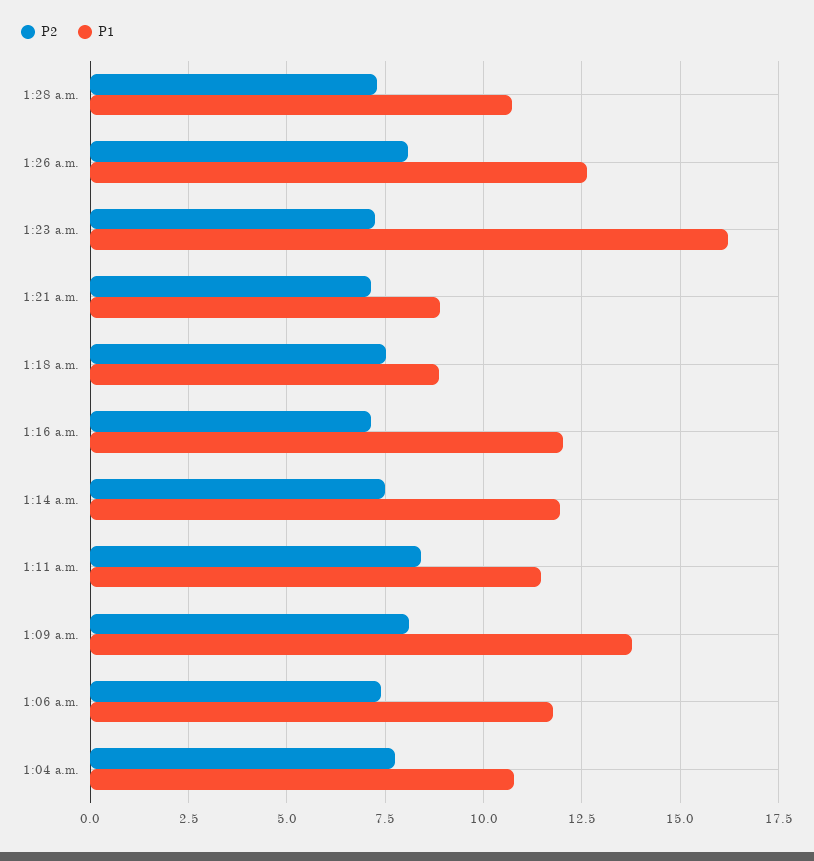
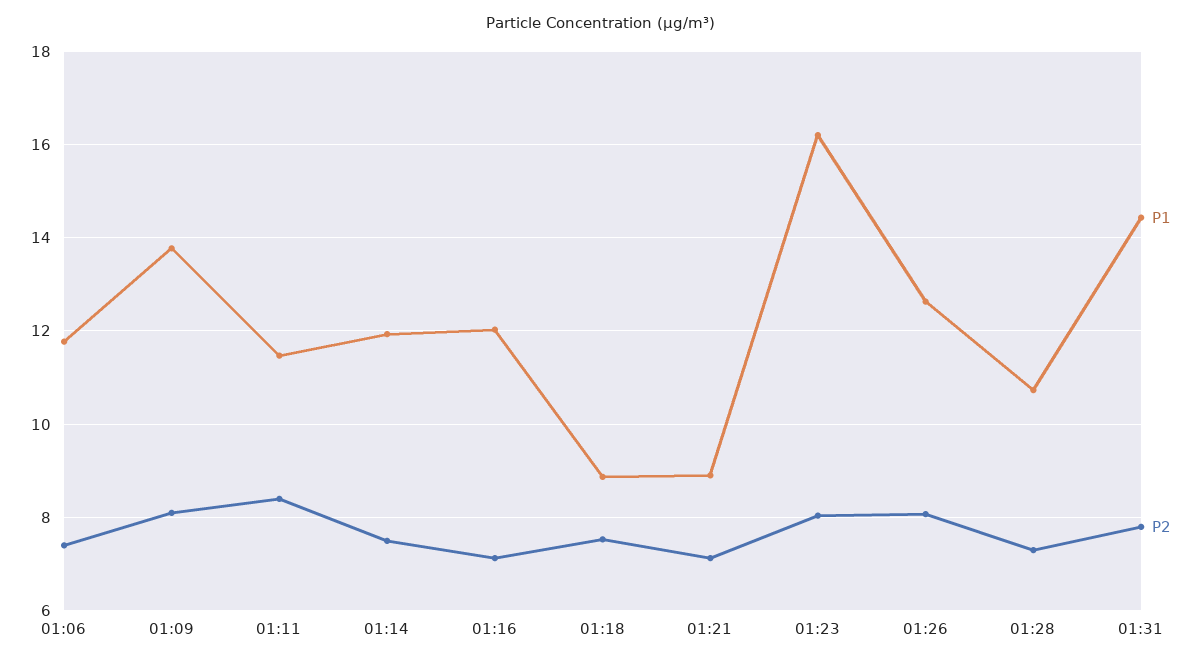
P2, 1:23 a.m.: 7.25 -> 8
P2, 1:04 a.m.: 7.75 -> none
P1, 1:04 a.m.: 10.75 -> none
P1, 01:31: none -> 14.4
P2, 01:31: none -> 7.8

